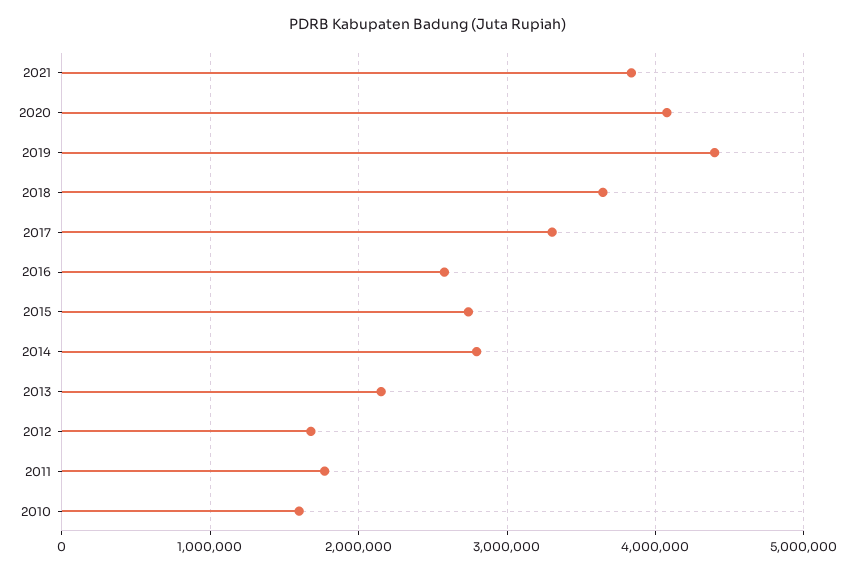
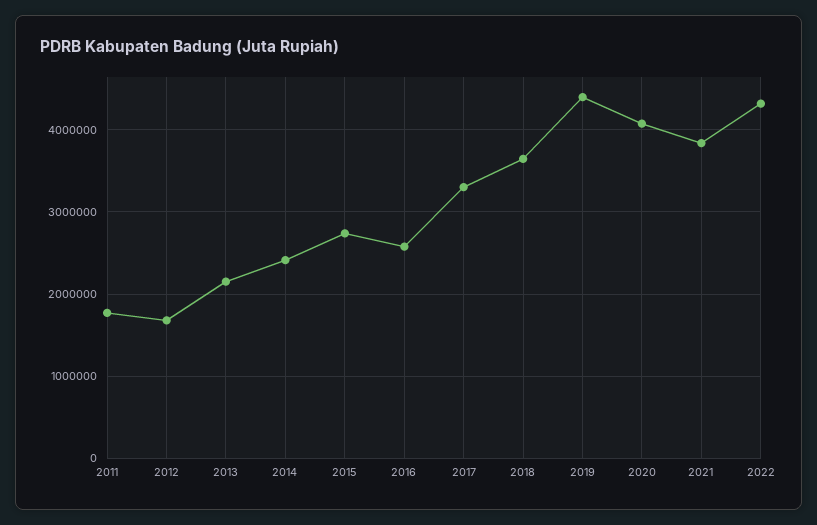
2014: 2800000 -> 2400000
2010: 1600000 -> none
2022: none -> 4300000

